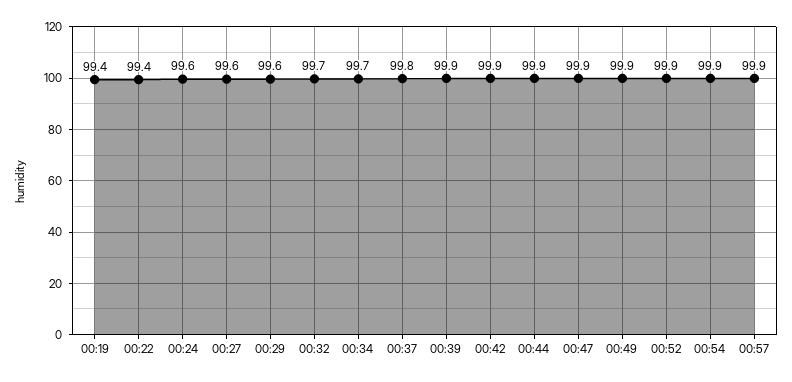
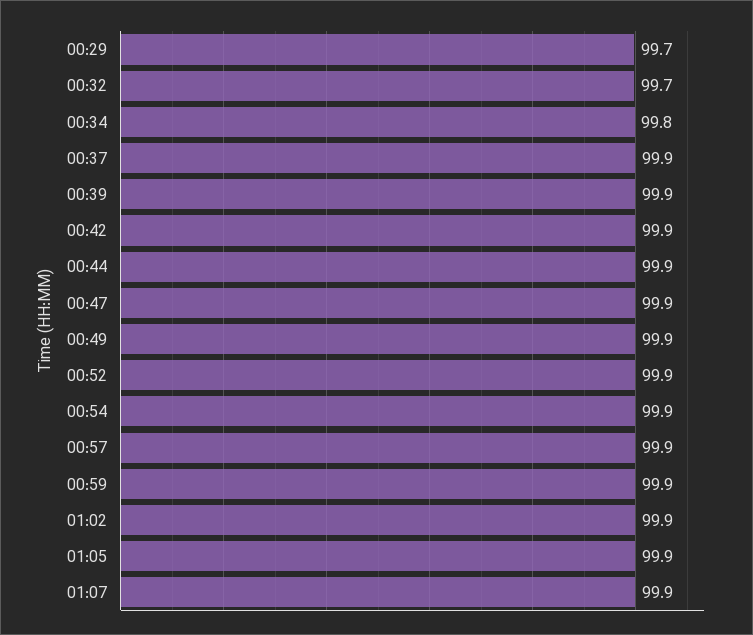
00:19: 99.4 -> none
00:22: 99.4 -> none
00:24: 99.6 -> none
00:27: 99.6 -> none
00:29: 99.6 -> 99.7
00:34: 99.7 -> 99.8
00:37: 99.8 -> 99.9
00:59: none -> 99.9
01:02: none -> 99.9
01:05: none -> 99.9
01:07: none -> 99.9

